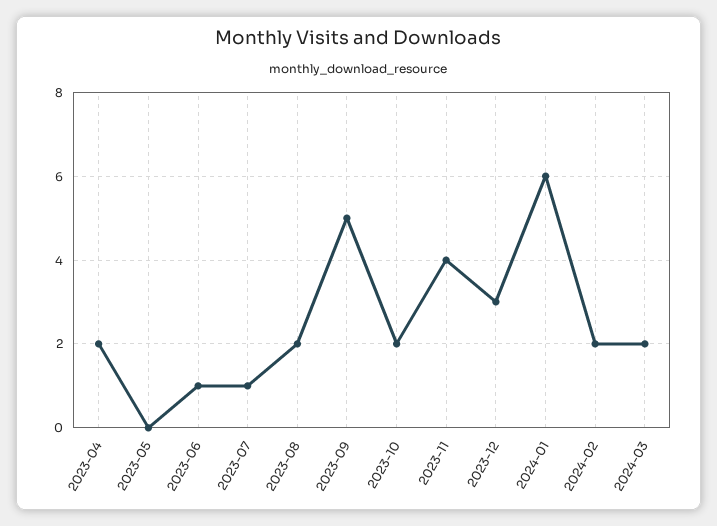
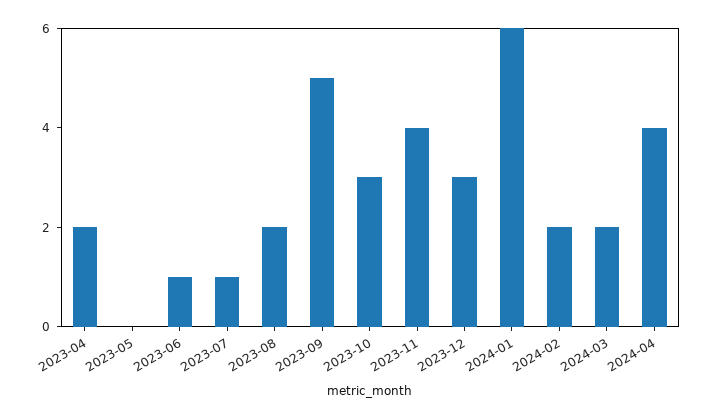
2023-10: 2 -> 3
2024-04: none -> 4

